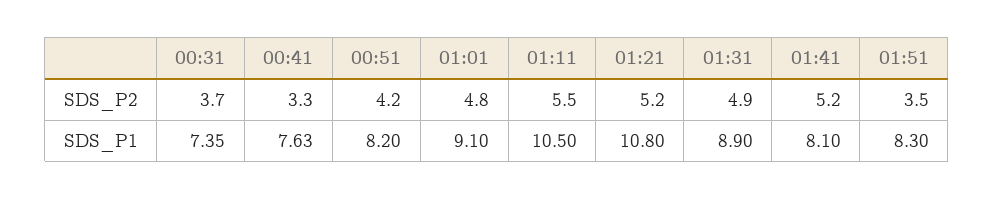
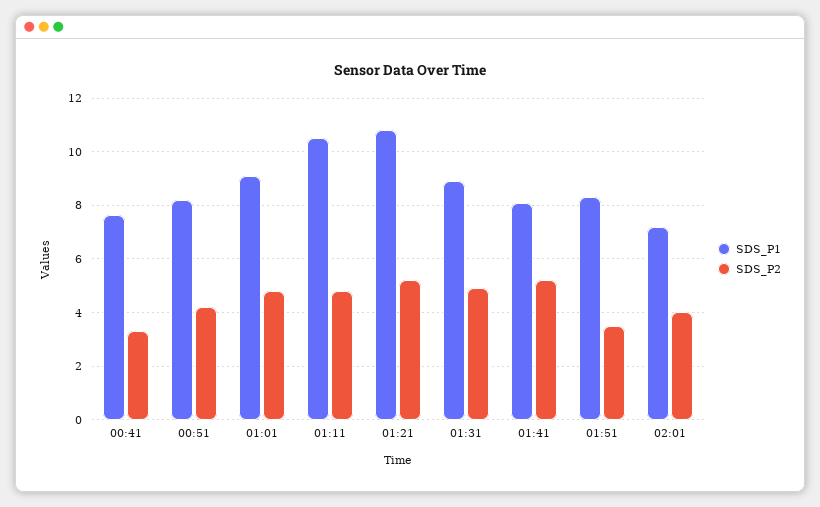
SDS_P2, 00:31: 3.7 -> none
SDS_P2, 01:11: 5.5 -> 4.75
SDS_P1, 00:31: 7.35 -> none
SDS_P1, 02:01: none -> 7.25
SDS_P2, 02:01: none -> 4

